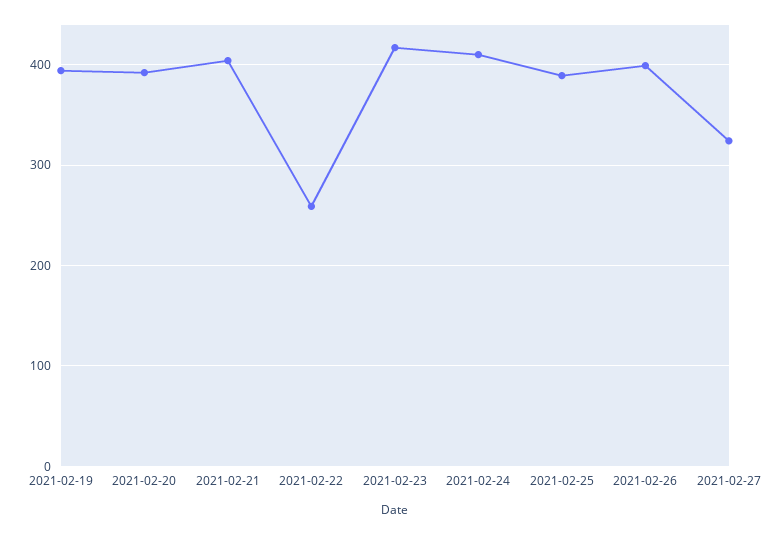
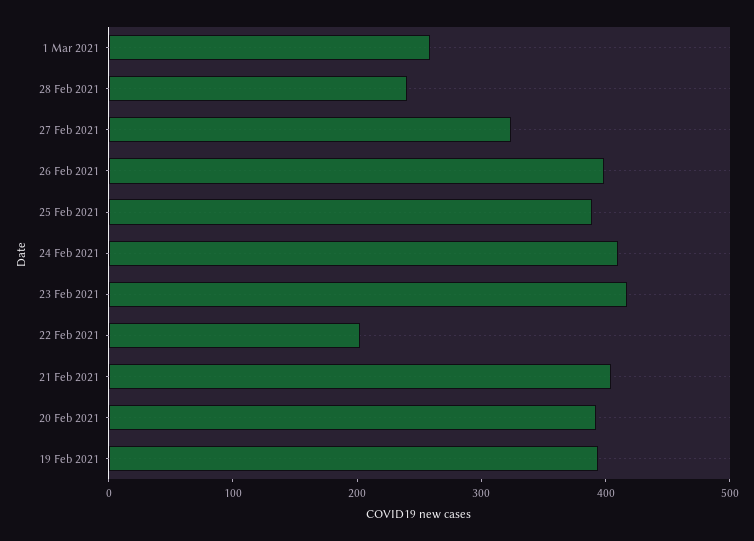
2021-02-22: 260 -> 200
1 Mar 2021: none -> 260
28 Feb 2021: none -> 240

